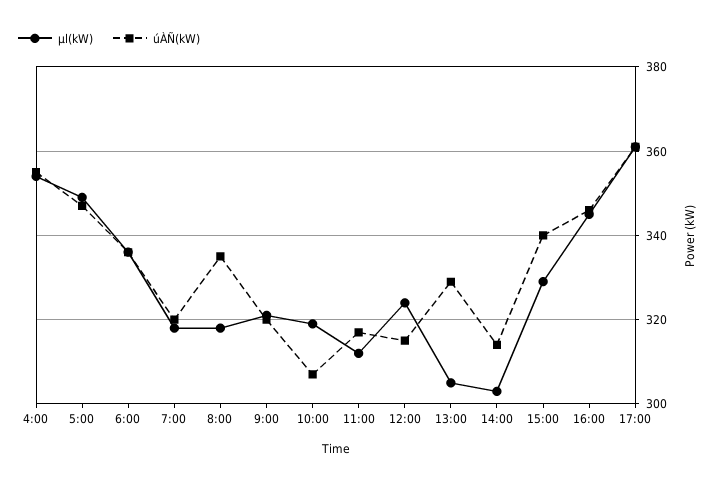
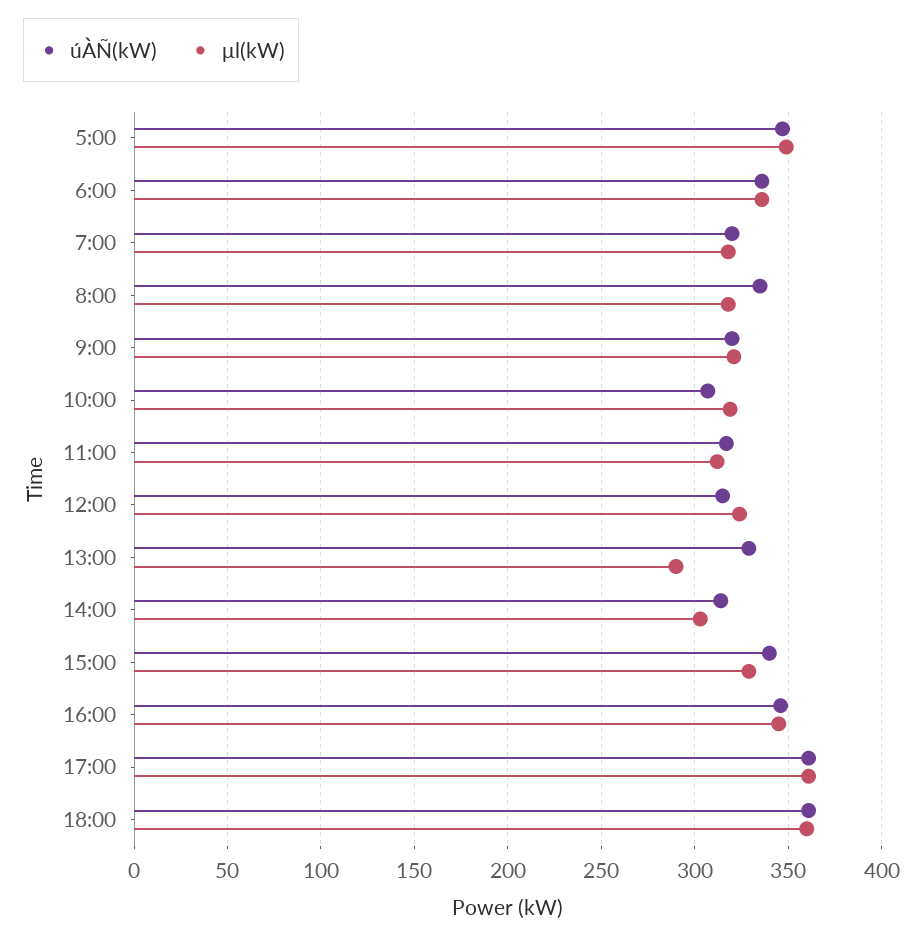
μl(kW), 4:00: 355 -> none
úÀÑ(kW), 4:00: 355 -> none
μl(kW), 13:00: 305 -> 290
úÀÑ(kW), 18:00: none -> 360
μl(kW), 18:00: none -> 360

